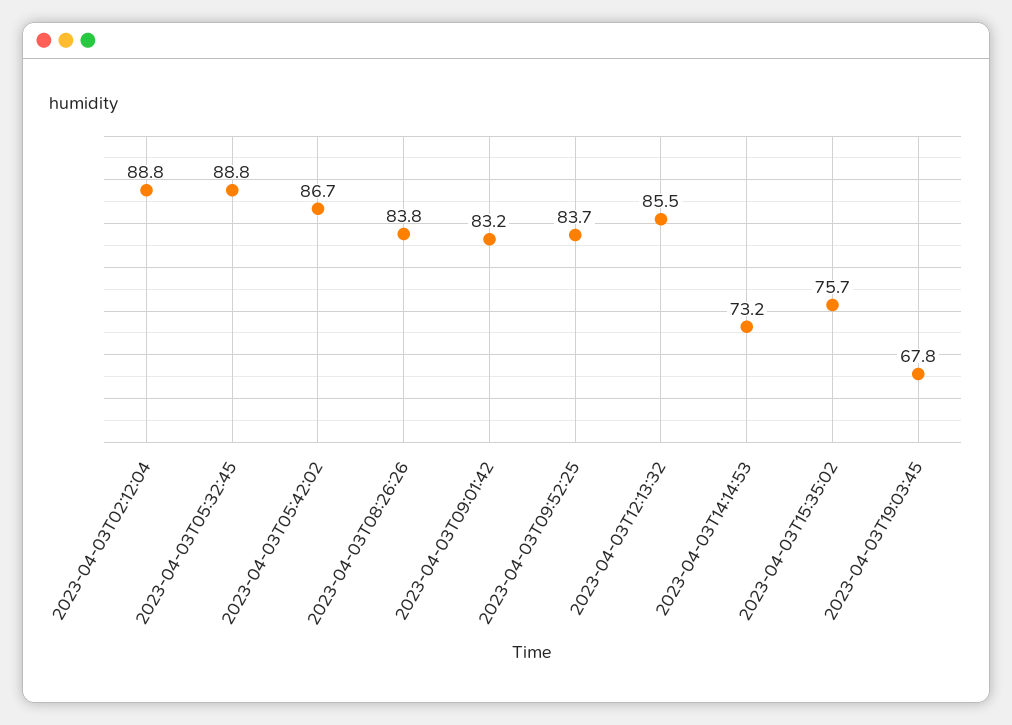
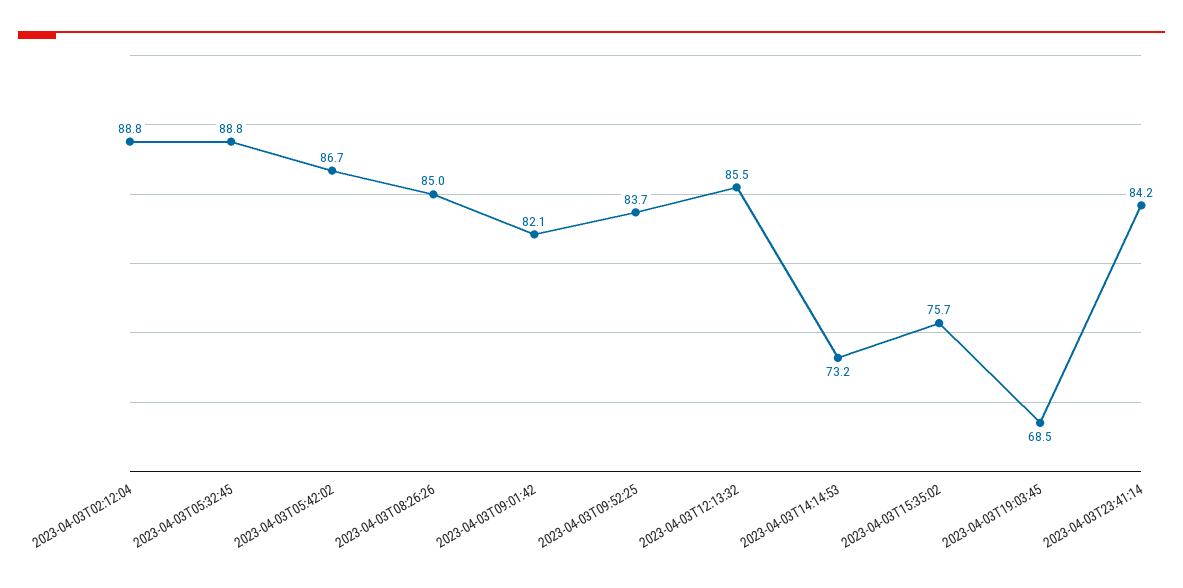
2023-04-03T08:26:26: 83.8 -> 85
2023-04-03T09:01:42: 83.2 -> 82.1
2023-04-03T19:03:45: 67.8 -> 68.5
2023-04-03T23:41:14: none -> 84.2

